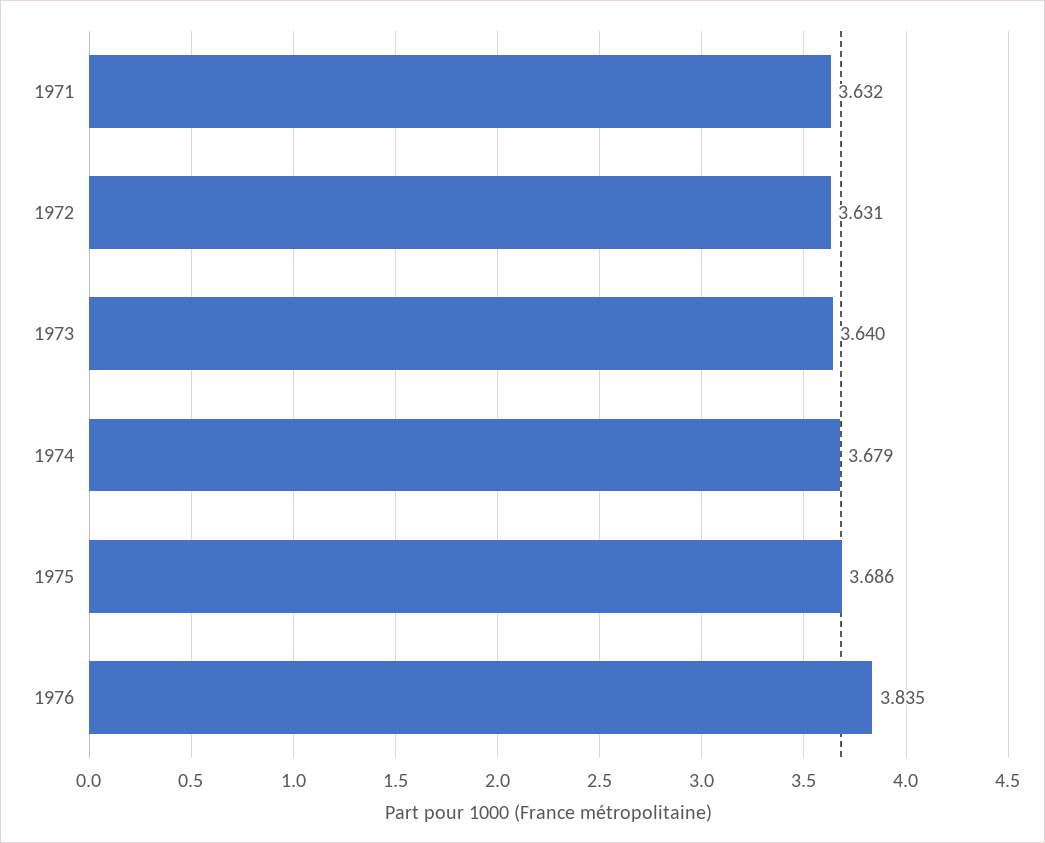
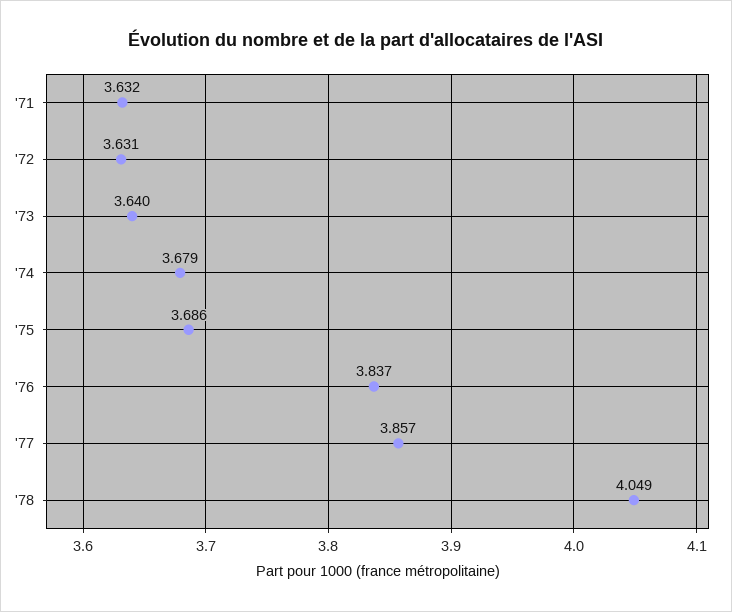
1976: 3.835 -> 3.837
'77: none -> 3.857
'78: none -> 4.049

